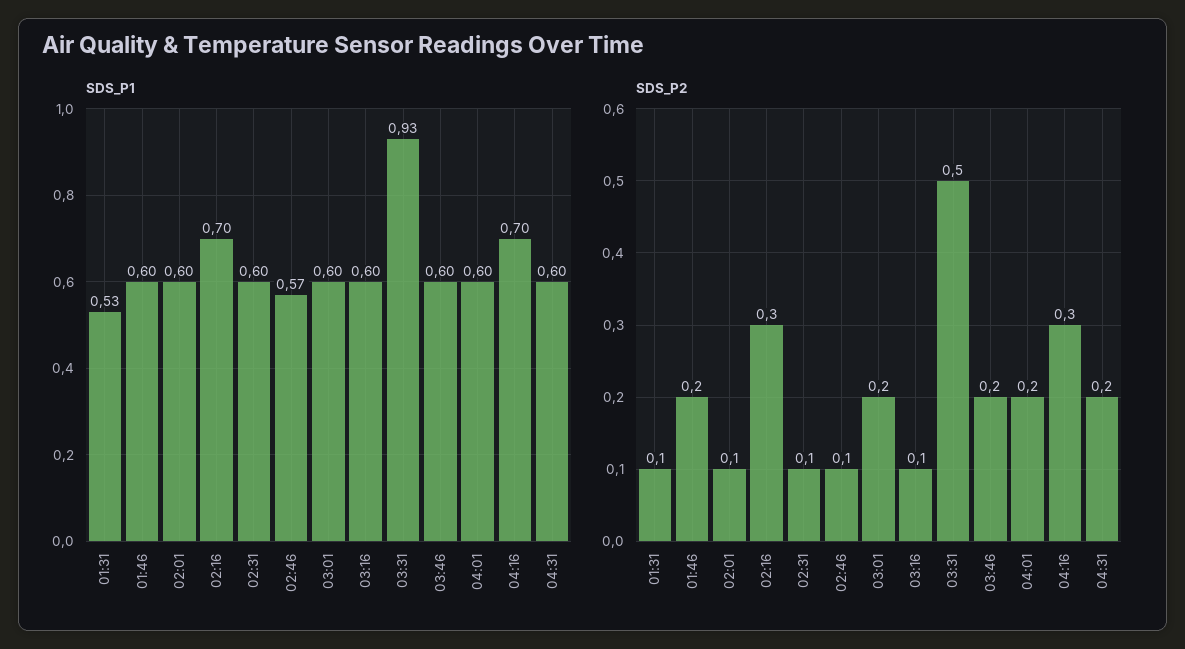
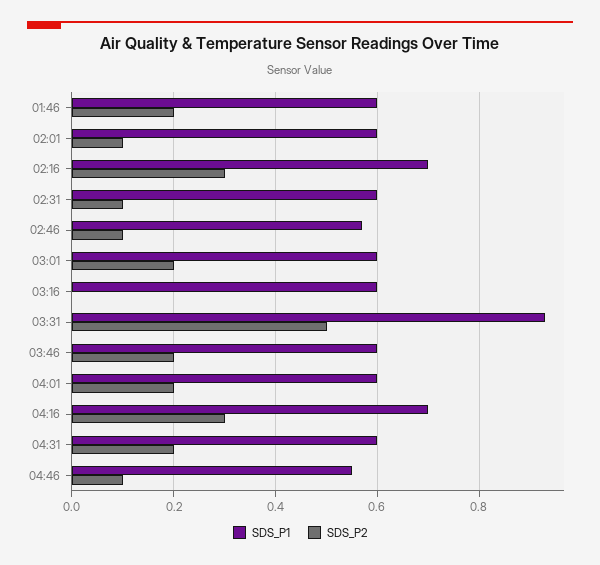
SDS_P1, 01:31: 0.53 -> none
SDS_P2, 01:31: 0.1 -> none
SDS_P2, 03:16: 0.1 -> 0
SDS_P1, 04:46: none -> 0.55
SDS_P2, 04:46: none -> 0.1

